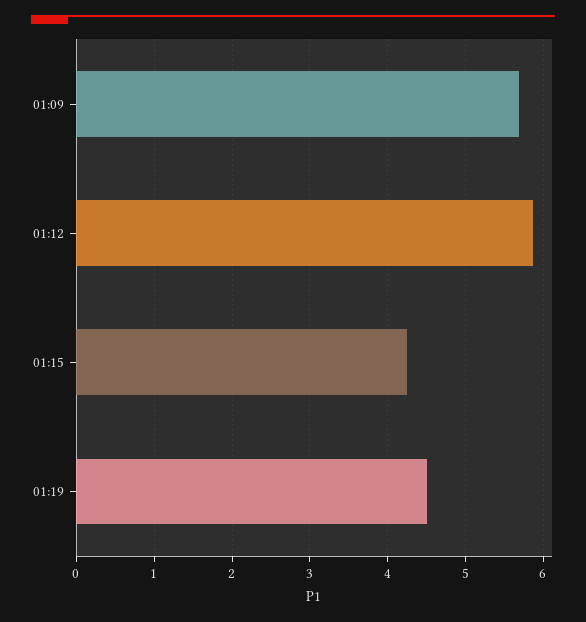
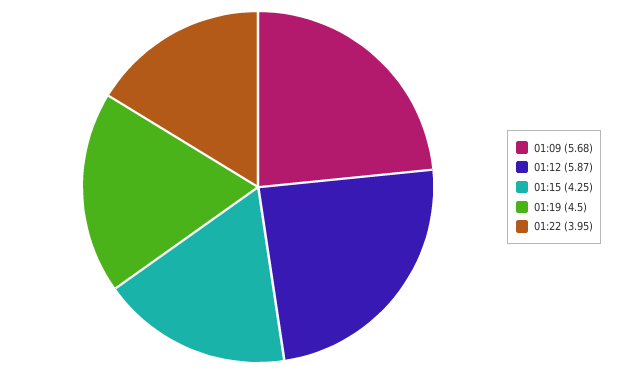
01:22: none -> 3.95

